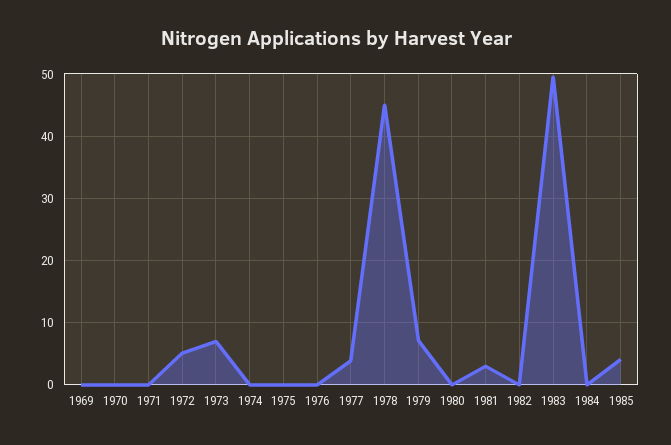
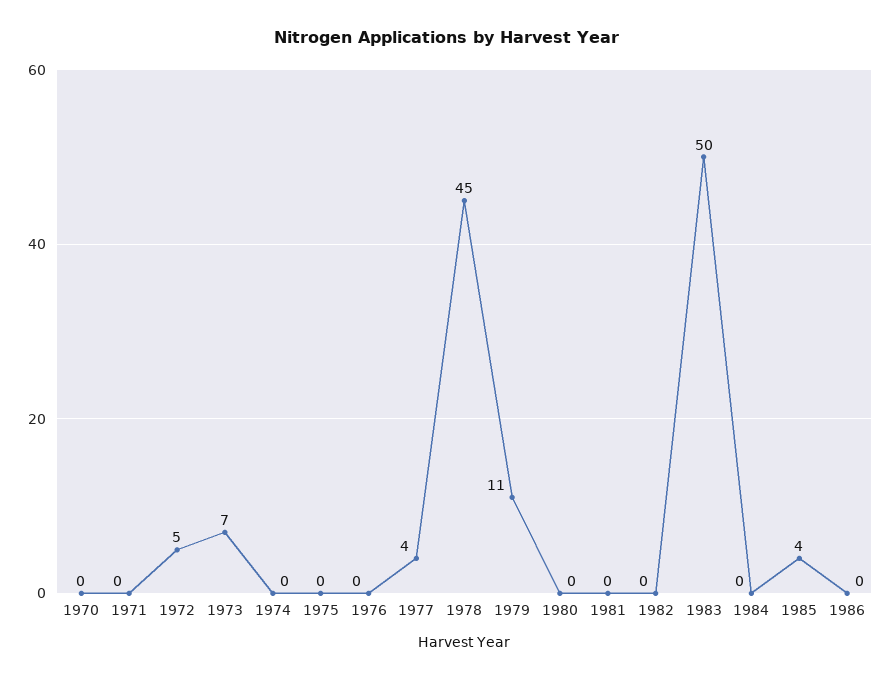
1969: 0 -> none
1979: 7 -> 11
1981: 3 -> 0
1986: none -> 0

